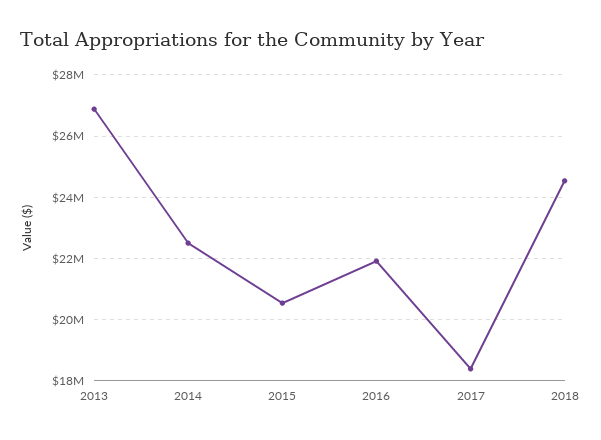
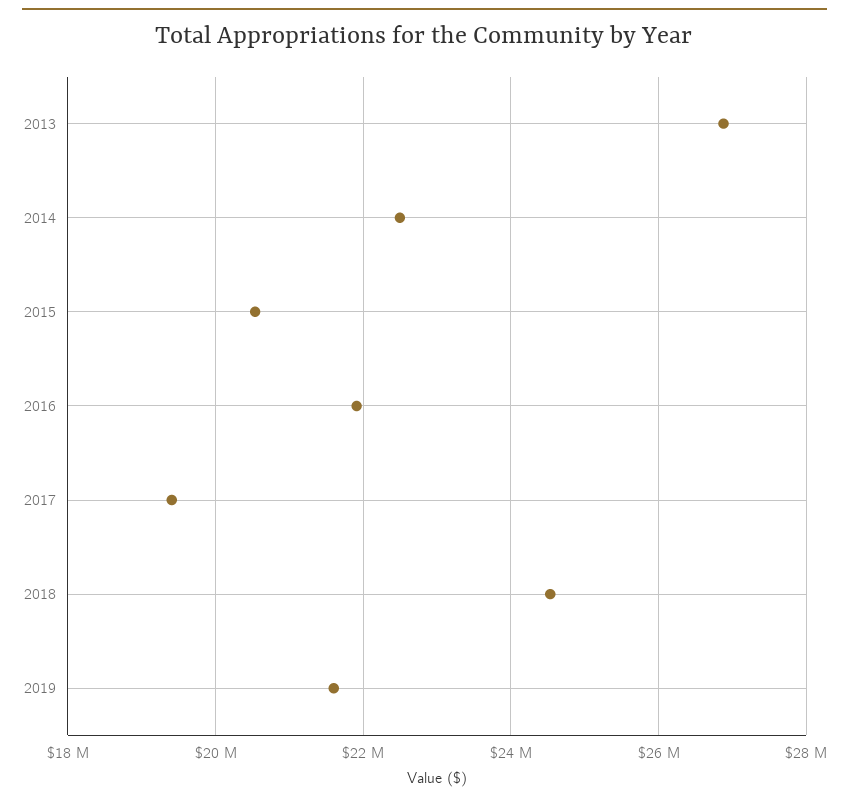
2017: 18400000 -> 19400000
2019: none -> 21600000

